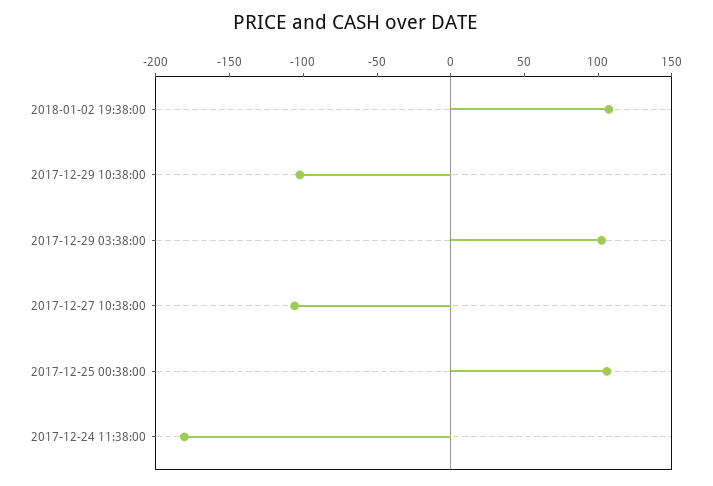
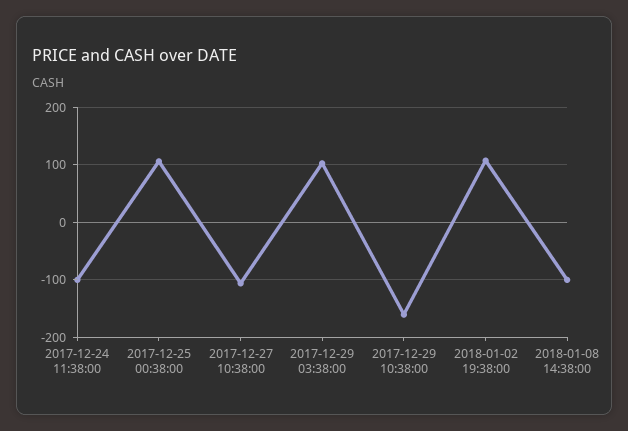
2017-12-29 10:38:00: -100 -> -160
2017-12-24 11:38:00: -180 -> -100
2018-01-08 14:38:00: none -> -100

